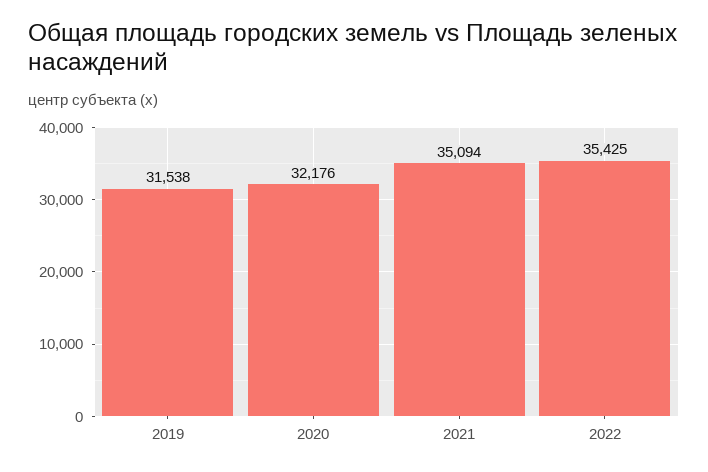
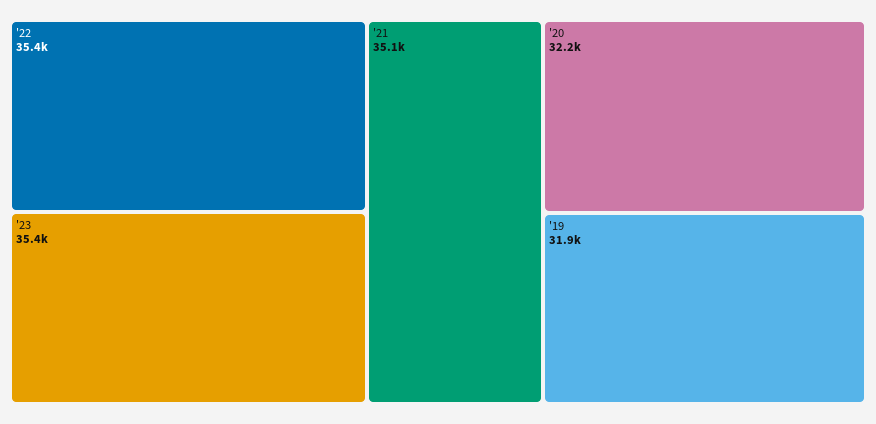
2019: 31538 -> 31900
'23: none -> 35400

